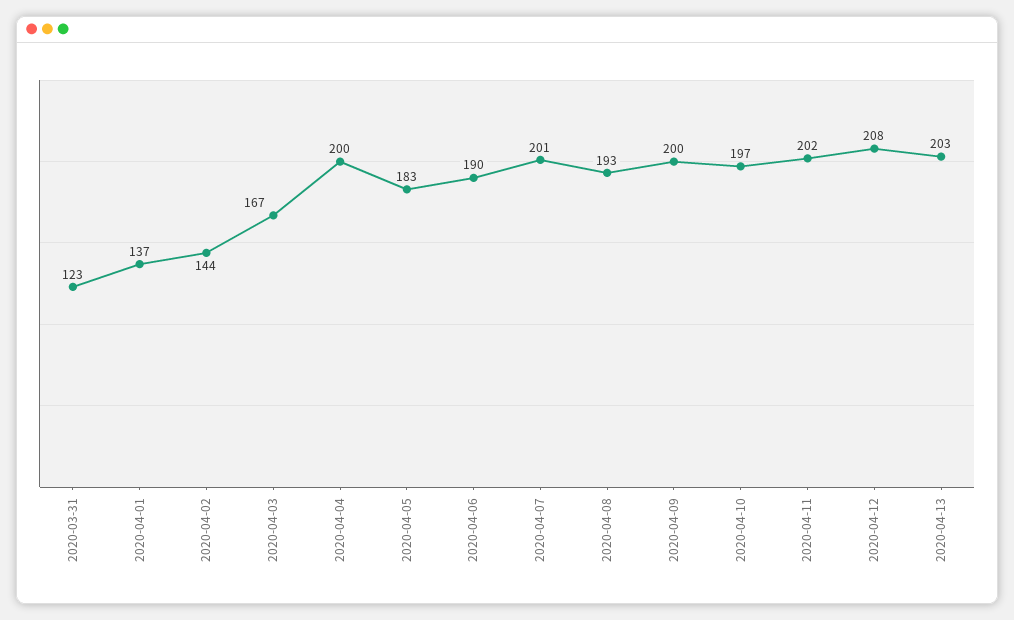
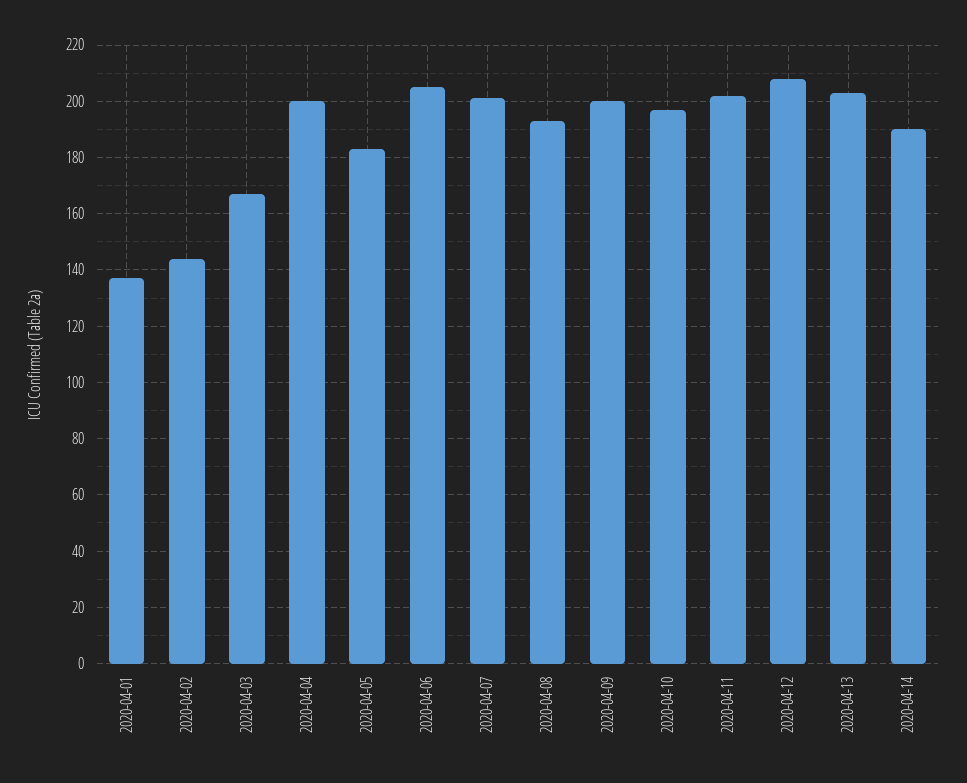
2020-03-31: 123 -> none
2020-04-06: 190 -> 205
2020-04-14: none -> 190

